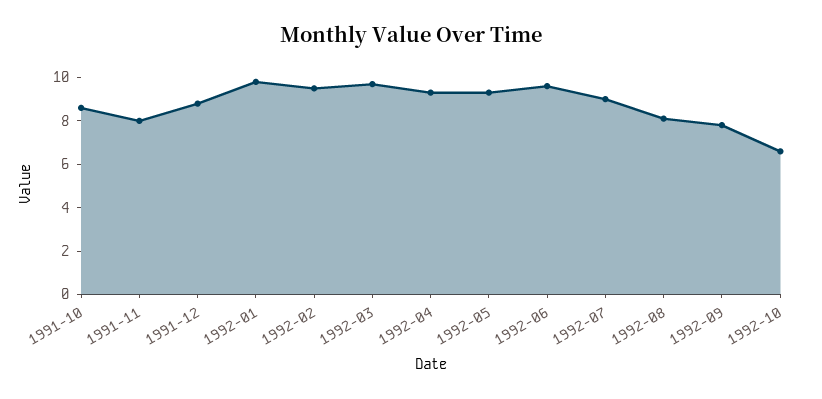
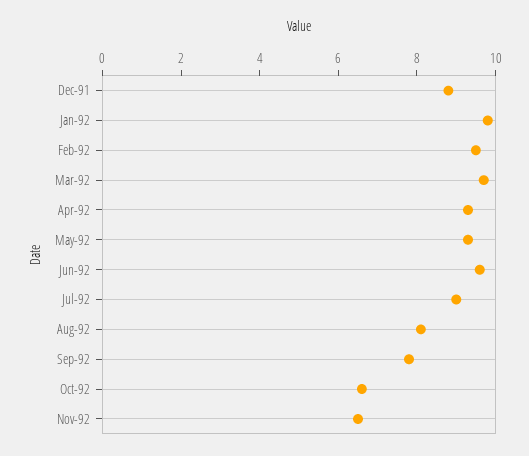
1991-10: 8.5 -> none
1991-11: 8 -> none
Nov-92: none -> 6.5

